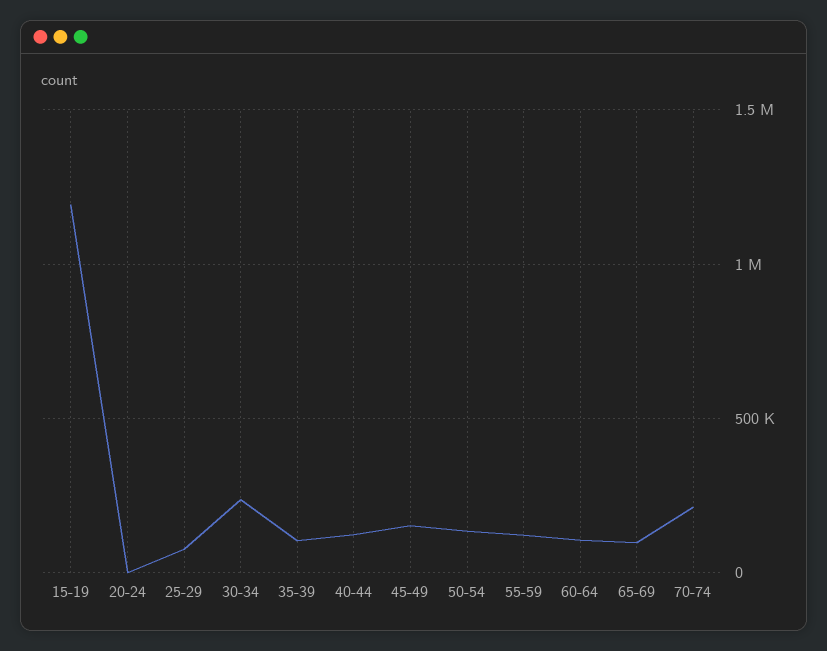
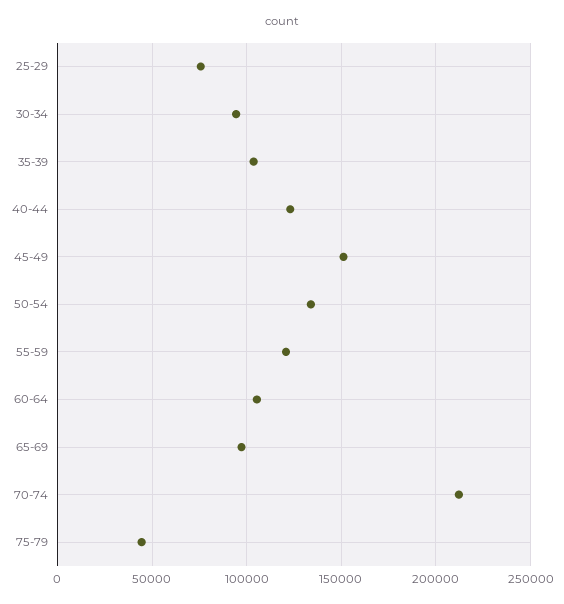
15-19: 1200000 -> none
20-24: 0 -> none
30-34: 250000 -> 95000
75-79: none -> 45000

